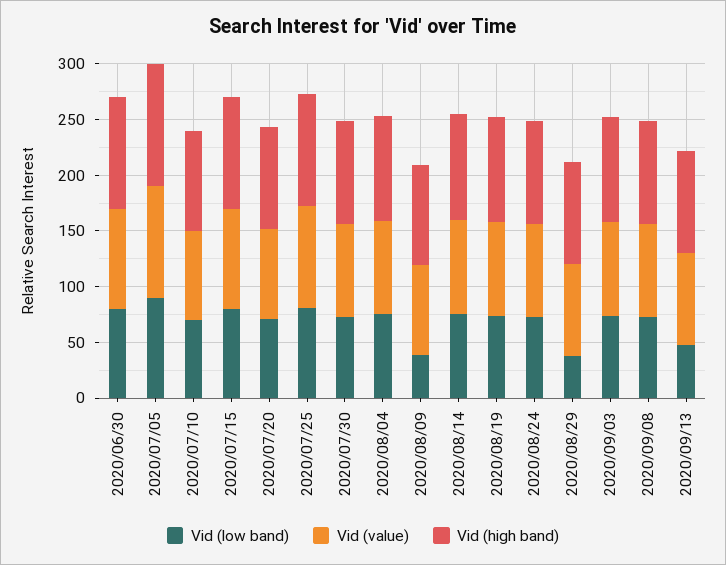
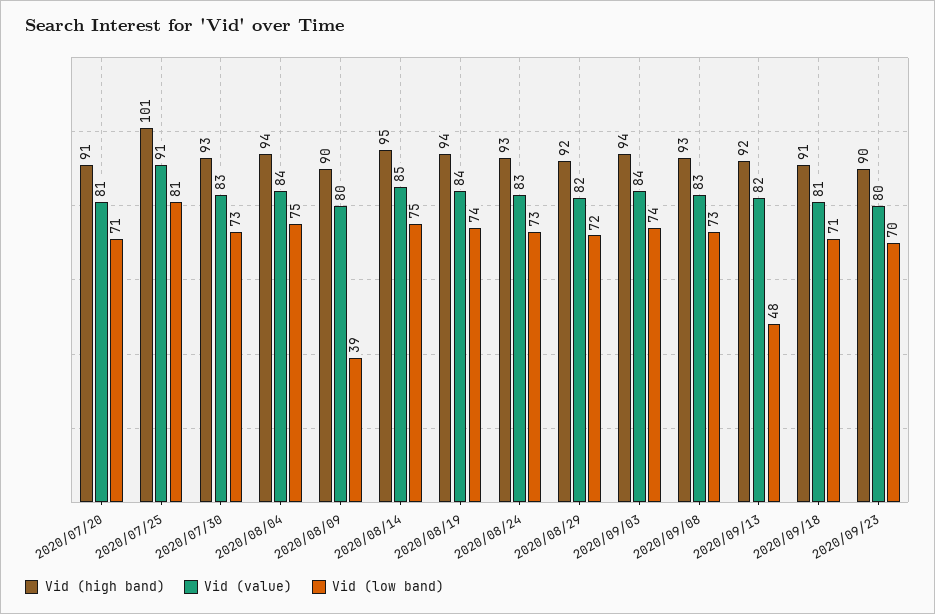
Vid (low band), 2020/06/30: 80 -> none
Vid (value), 2020/06/30: 90 -> none
Vid (high band), 2020/06/30: 100 -> none
Vid (low band), 2020/07/05: 90 -> none
Vid (value), 2020/07/05: 100 -> none
Vid (high band), 2020/07/05: 110 -> none
Vid (low band), 2020/07/10: 70 -> none
Vid (value), 2020/07/10: 80 -> none
Vid (high band), 2020/07/10: 90 -> none
Vid (low band), 2020/07/15: 80 -> none
Vid (value), 2020/07/15: 90 -> none
Vid (high band), 2020/07/15: 100 -> none
Vid (low band), 2020/08/29: 40 -> 72
Vid (high band), 2020/09/18: none -> 91
Vid (value), 2020/09/18: none -> 81
Vid (low band), 2020/09/18: none -> 71
Vid (high band), 2020/09/23: none -> 90
Vid (value), 2020/09/23: none -> 80
Vid (low band), 2020/09/23: none -> 70

